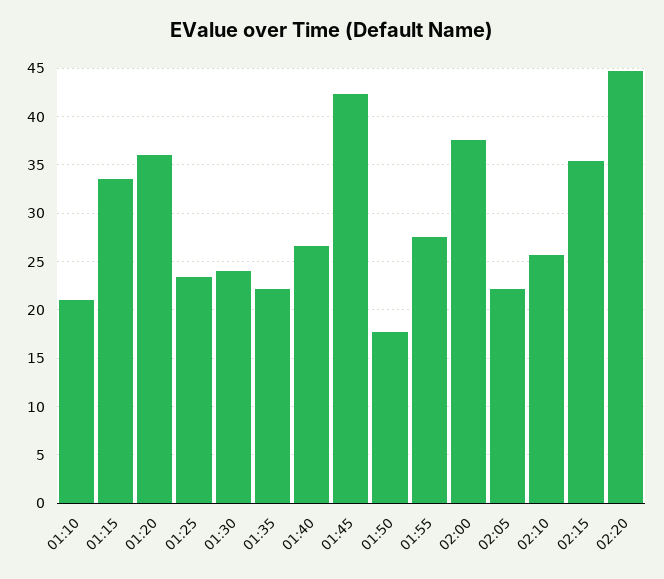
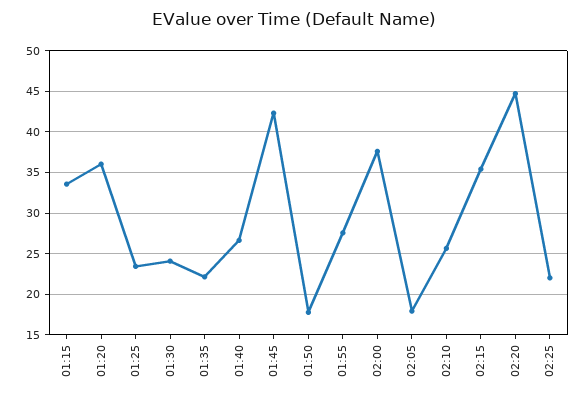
01:10: 21 -> none
02:05: 22 -> 18
02:25: none -> 22

